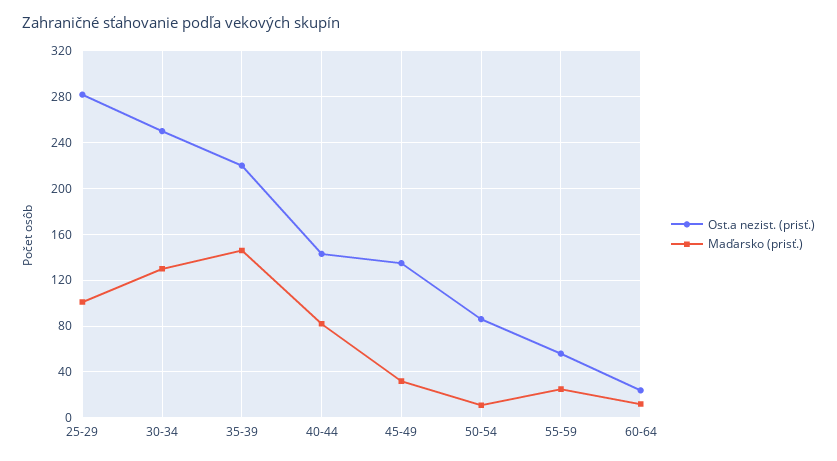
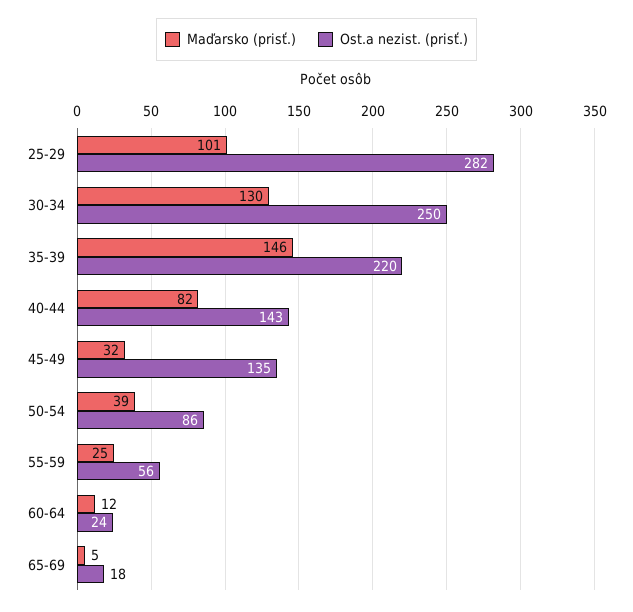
Maďarsko (prisť.), 50-54: 10 -> 39
Maďarsko (prisť.), 65-69: none -> 5
Ost.a nezist. (prisť.), 65-69: none -> 18

